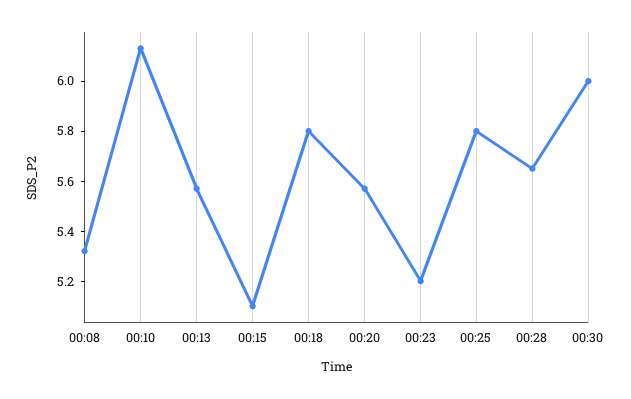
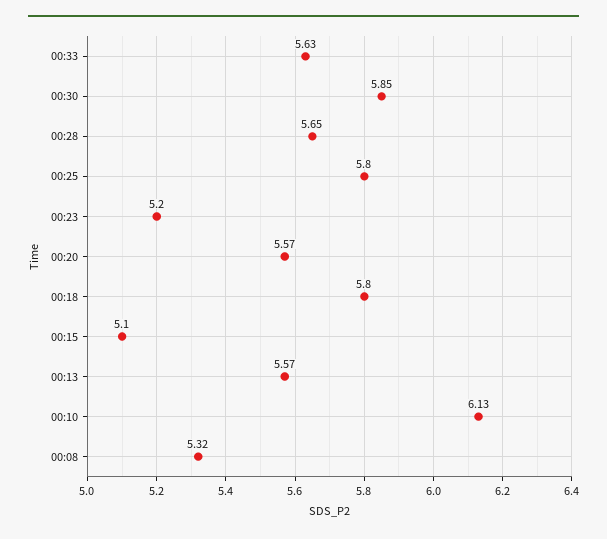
00:30: 6 -> 5.85
00:33: none -> 5.63

